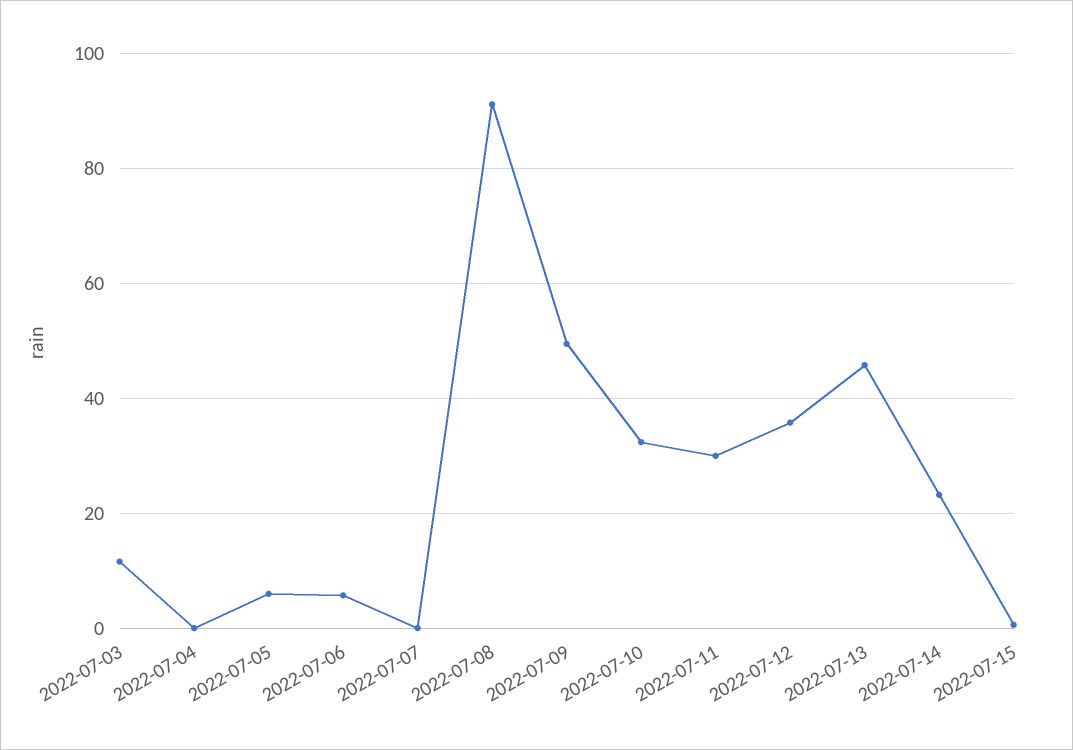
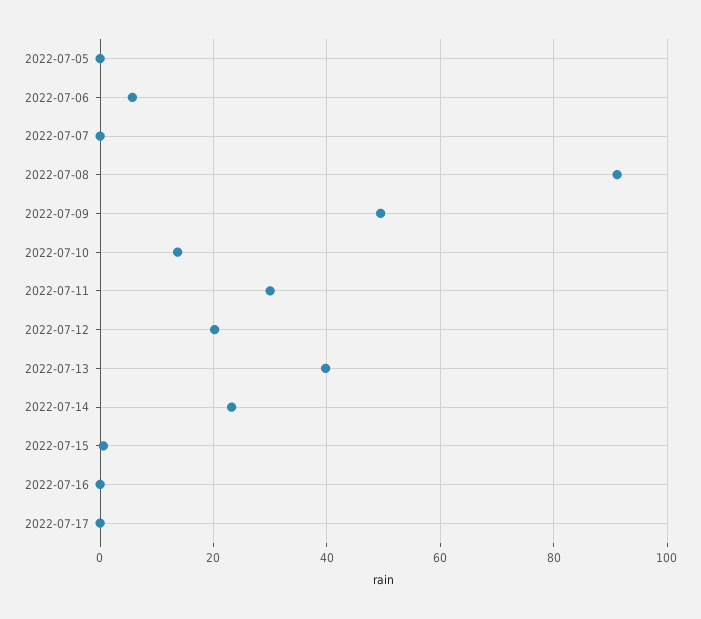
2022-07-03: 12 -> none
2022-07-04: 0 -> none
2022-07-05: 6 -> 0
2022-07-10: 32 -> 14
2022-07-12: 36 -> 20
2022-07-13: 46 -> 40
2022-07-16: none -> 0
2022-07-17: none -> 0

